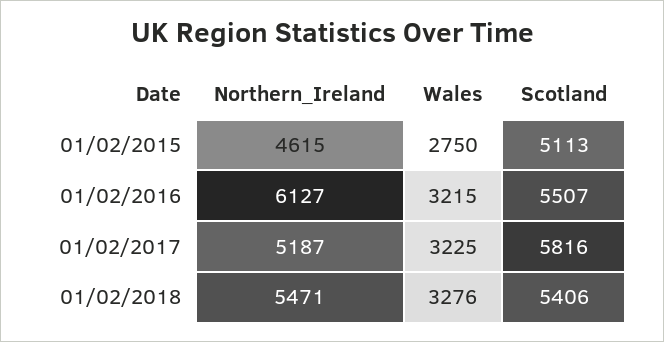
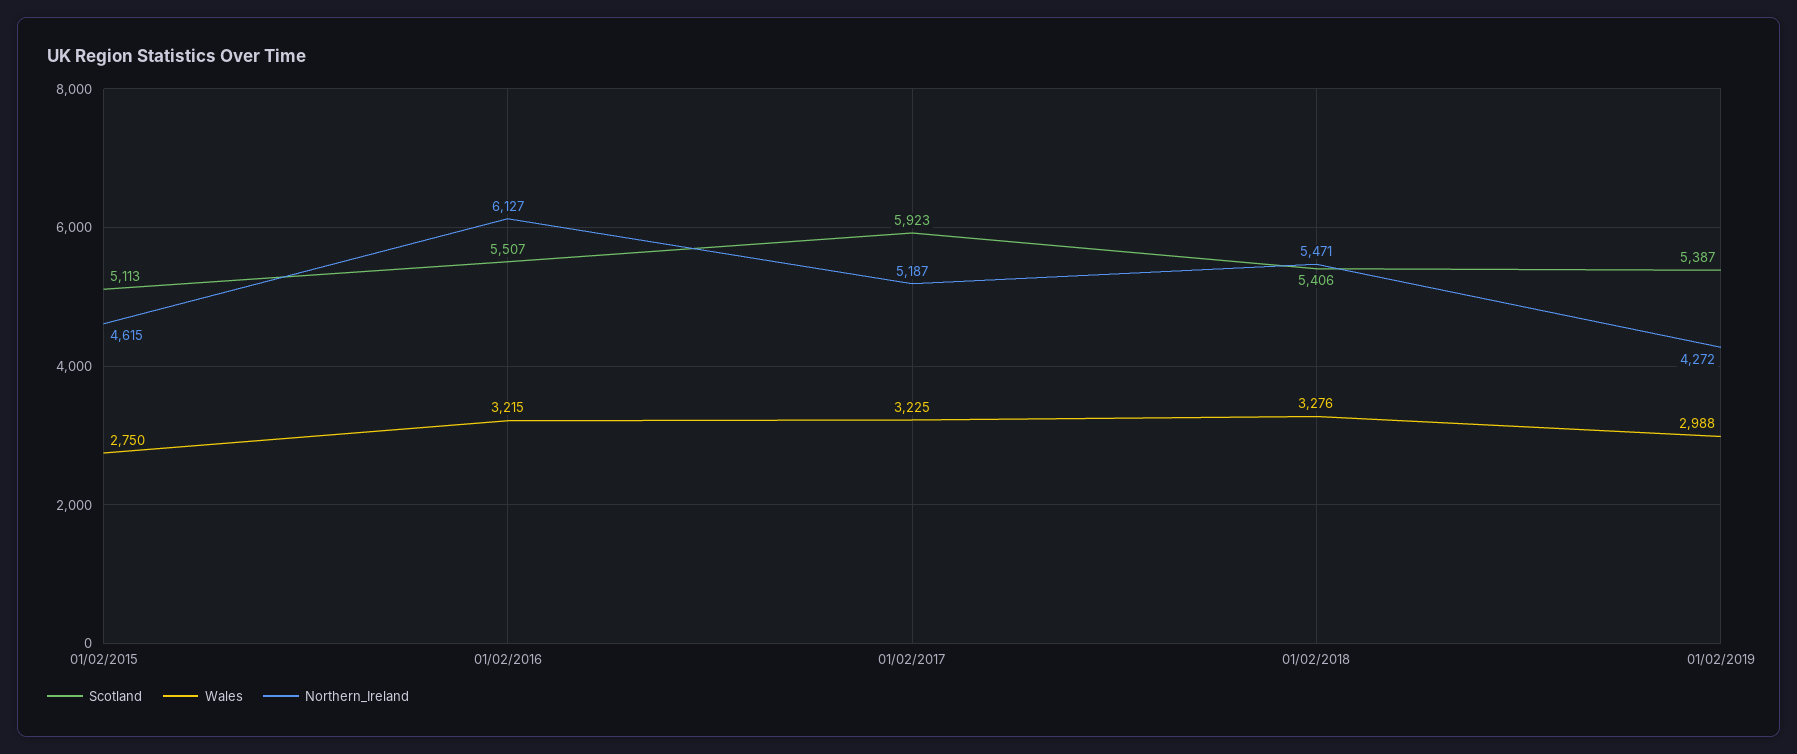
Scotland, 01/02/2017: 5816 -> 5923
Scotland, 01/02/2019: none -> 5387
Wales, 01/02/2019: none -> 2988
Northern_Ireland, 01/02/2019: none -> 4272

